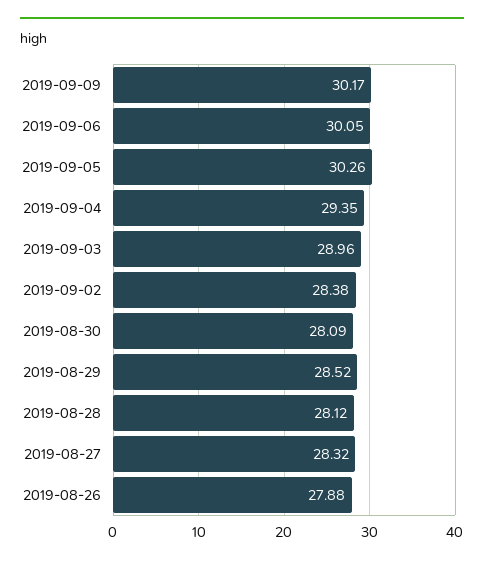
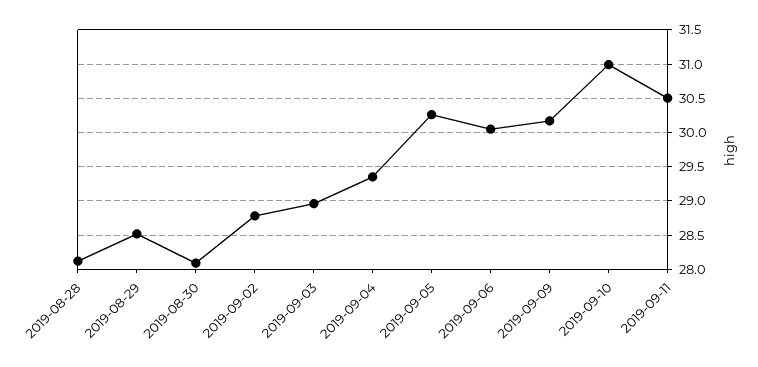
2019-09-02: 28.38 -> 28.8
2019-08-27: 28.32 -> none
2019-08-26: 27.88 -> none
2019-09-10: none -> 31
2019-09-11: none -> 30.5

